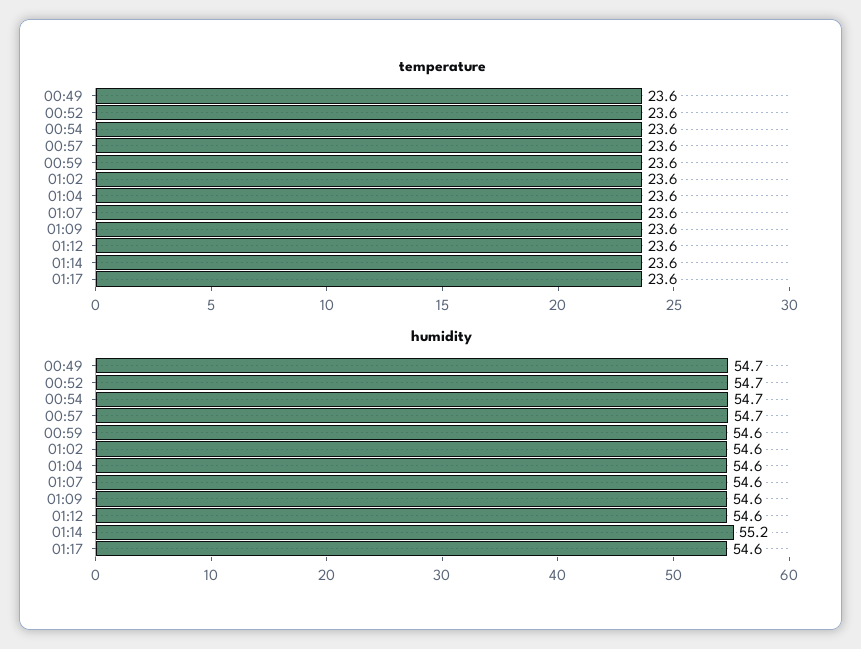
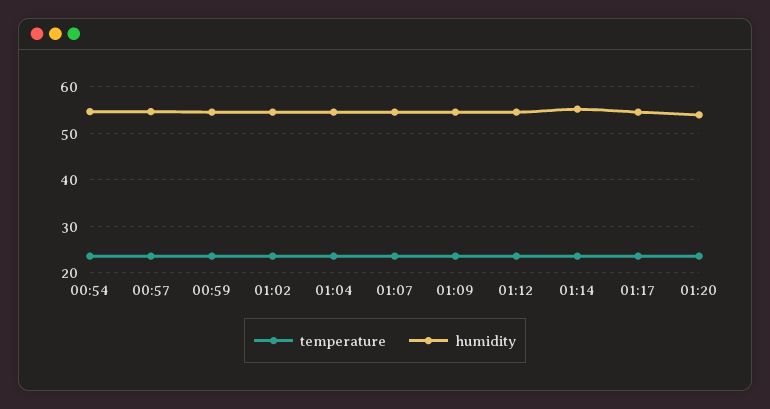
temperature, 00:49: 23.6 -> none
temperature, 00:52: 23.6 -> none
humidity, 00:49: 54.7 -> none
humidity, 00:52: 54.7 -> none
temperature, 01:20: none -> 24
humidity, 01:20: none -> 54

